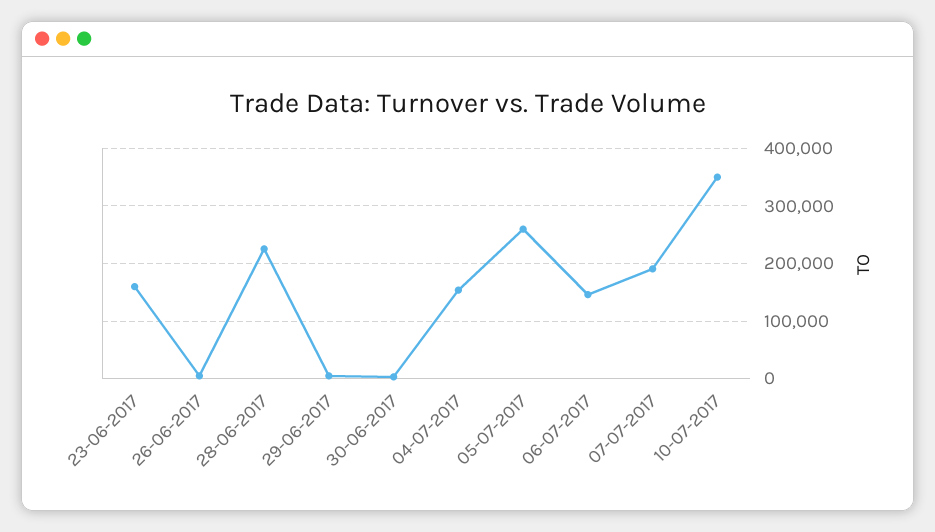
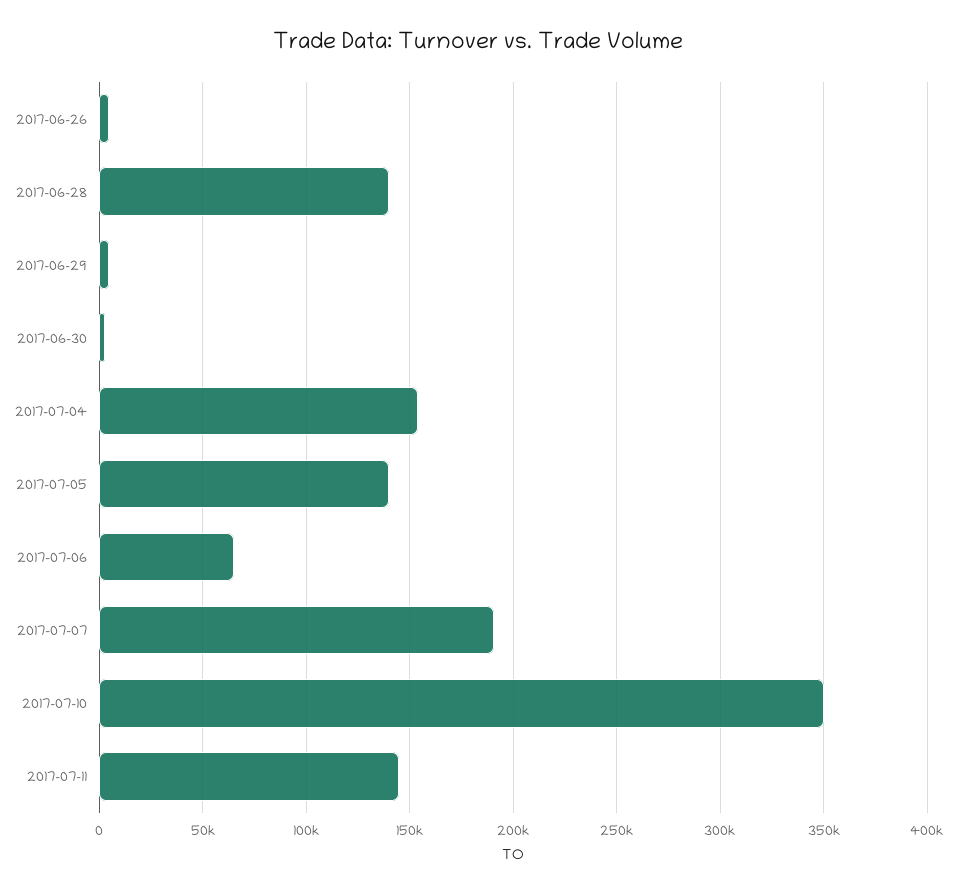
23-06-2017: 160000 -> none
28-06-2017: 220000 -> 140000
05-07-2017: 260000 -> 140000
06-07-2017: 140000 -> 65000
2017-07-11: none -> 145000

